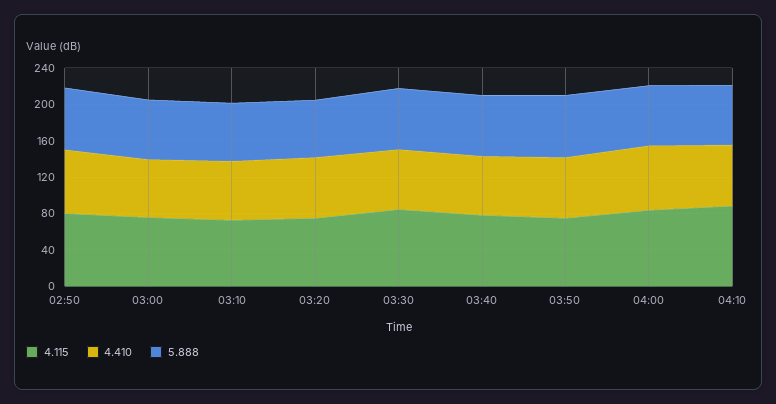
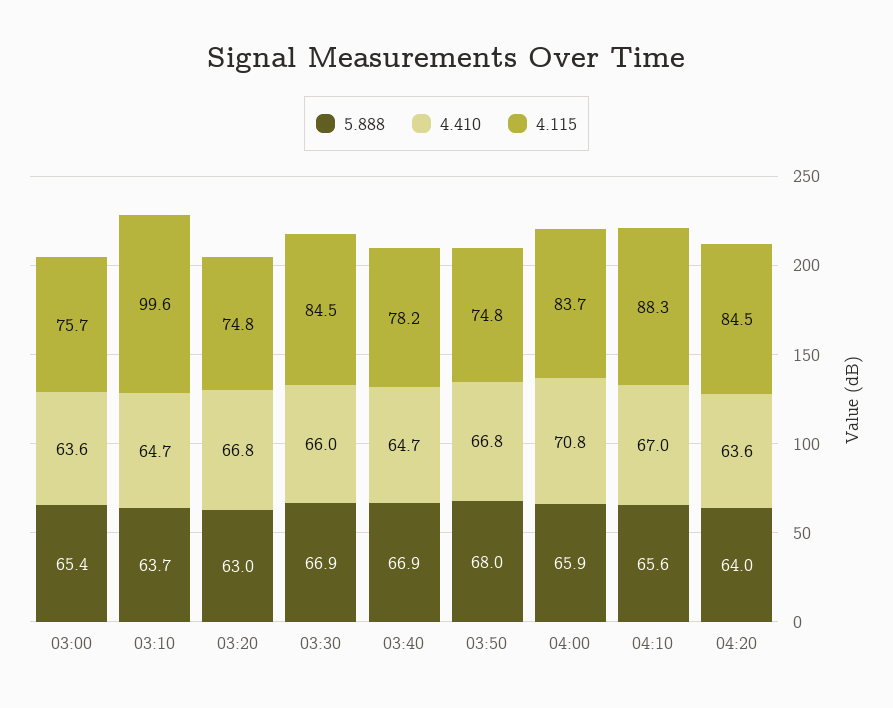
4.115, 02:50: 80 -> none
4.410, 02:50: 70 -> none
5.888, 02:50: 70 -> none
4.115, 03:10: 70 -> 99.6
5.888, 04:20: none -> 64
4.410, 04:20: none -> 63.6
4.115, 04:20: none -> 84.5

